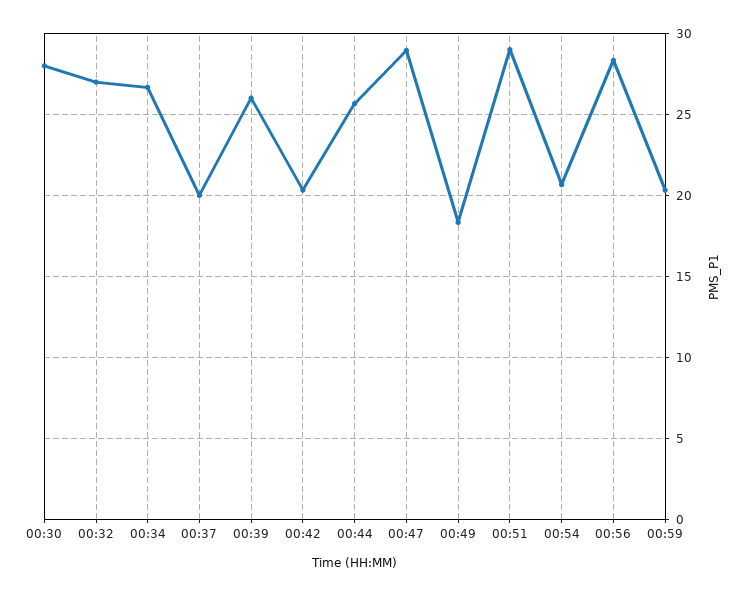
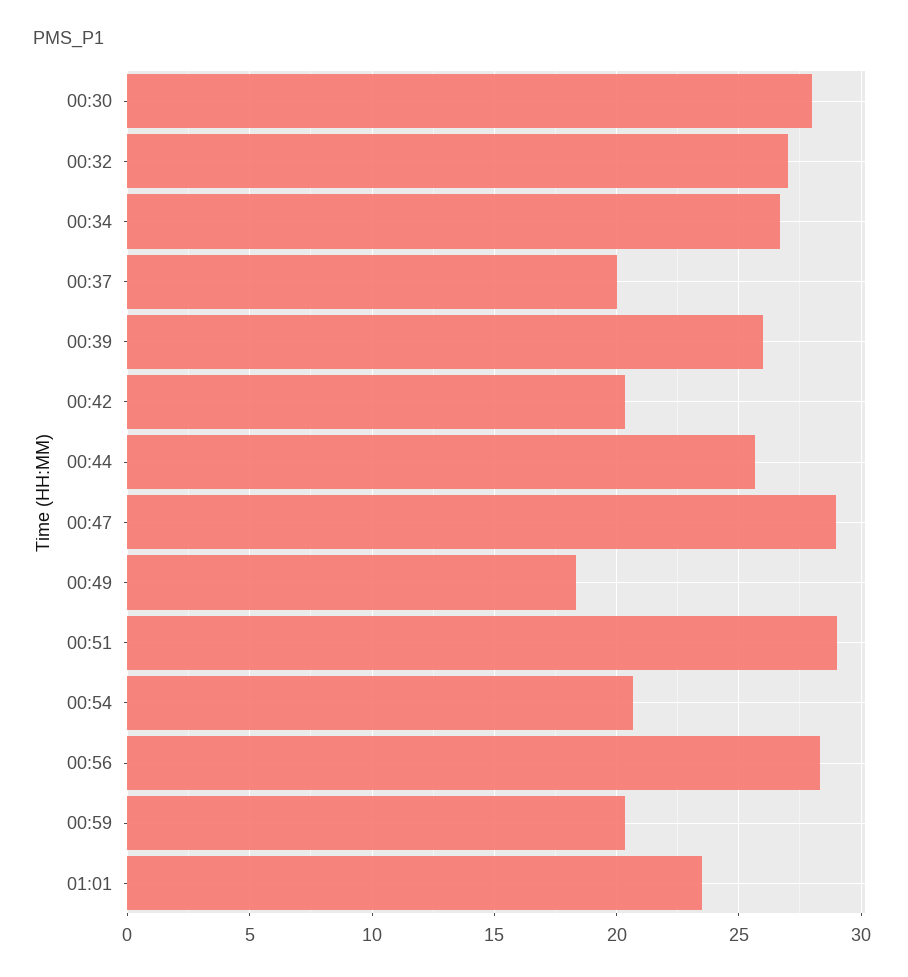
01:01: none -> 23.5

